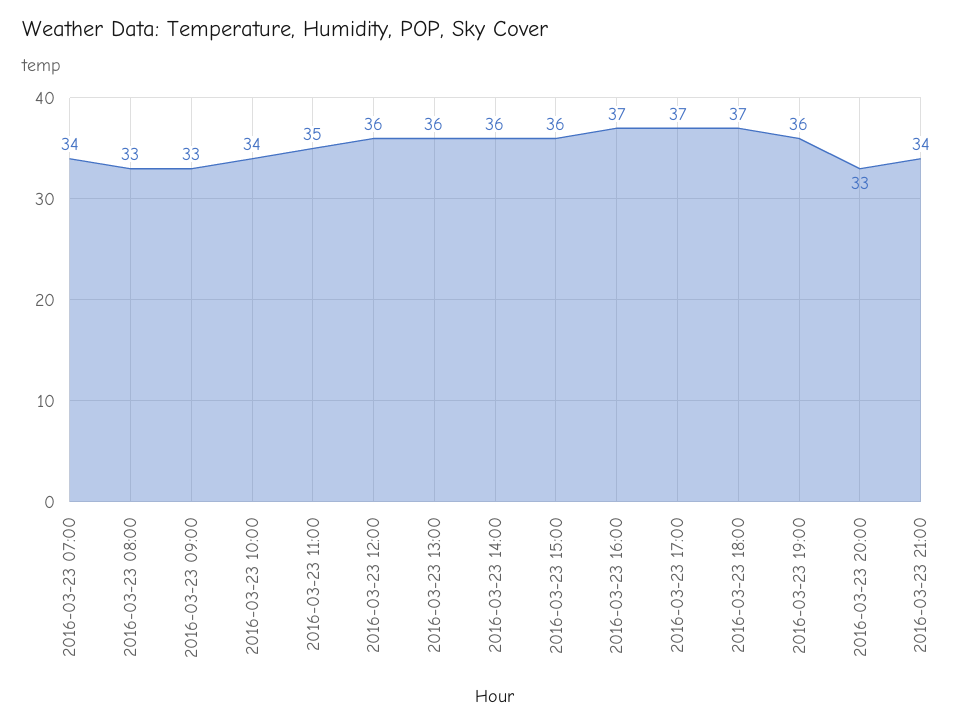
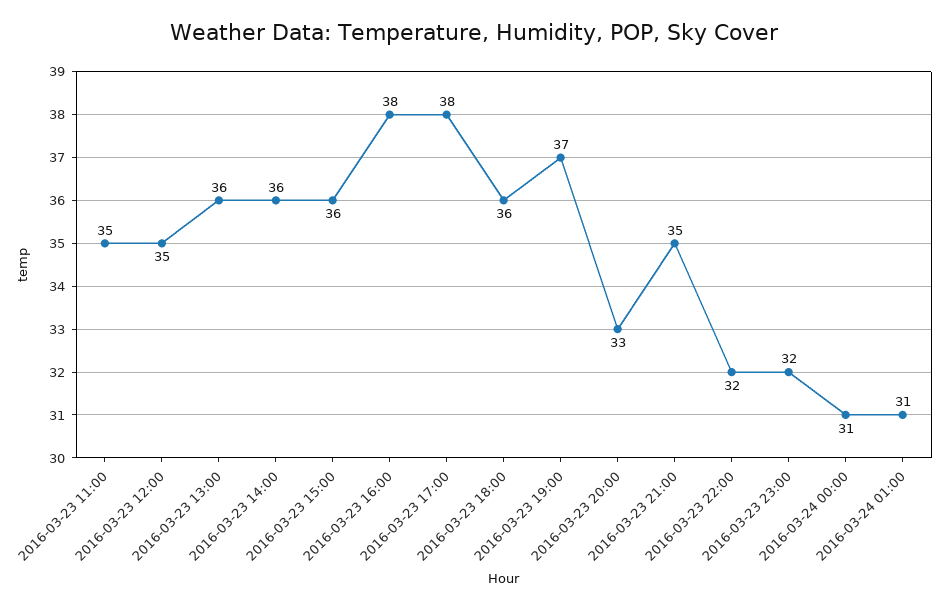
2016-03-23 07:00: 34 -> none
2016-03-23 08:00: 33 -> none
2016-03-23 09:00: 33 -> none
2016-03-23 10:00: 34 -> none
2016-03-23 12:00: 36 -> 35
2016-03-23 16:00: 37 -> 38
2016-03-23 17:00: 37 -> 38
2016-03-23 18:00: 37 -> 36
2016-03-23 19:00: 36 -> 37
2016-03-23 21:00: 34 -> 35
2016-03-23 22:00: none -> 32
2016-03-23 23:00: none -> 32
2016-03-24 00:00: none -> 31
2016-03-24 01:00: none -> 31

